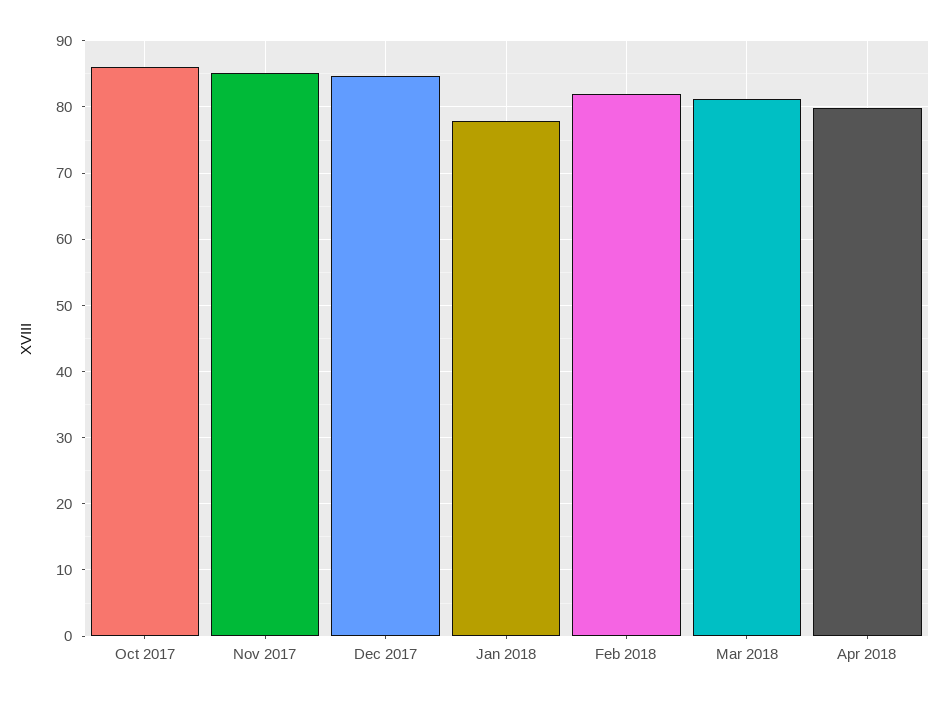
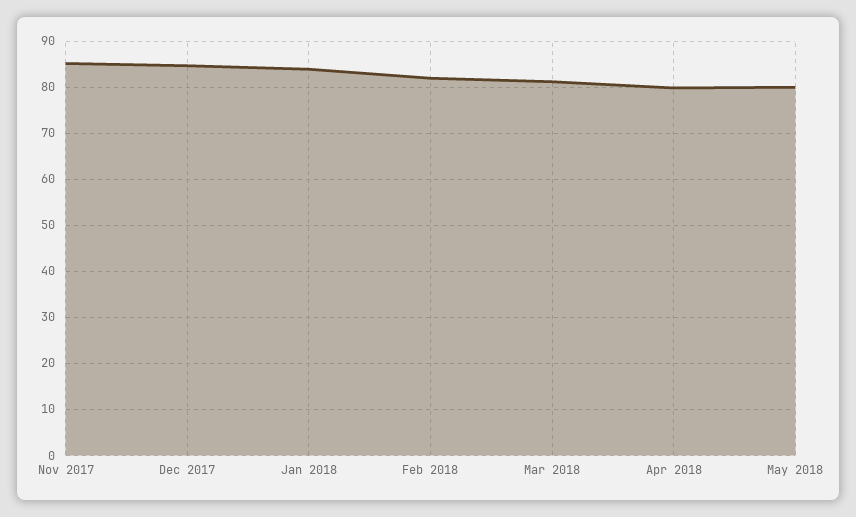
Oct 2017: 86 -> none
Jan 2018: 78 -> 84
May 2018: none -> 80

